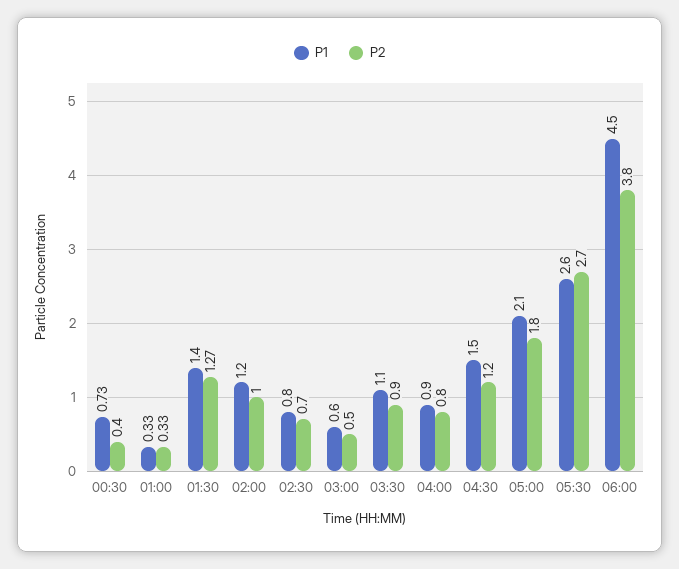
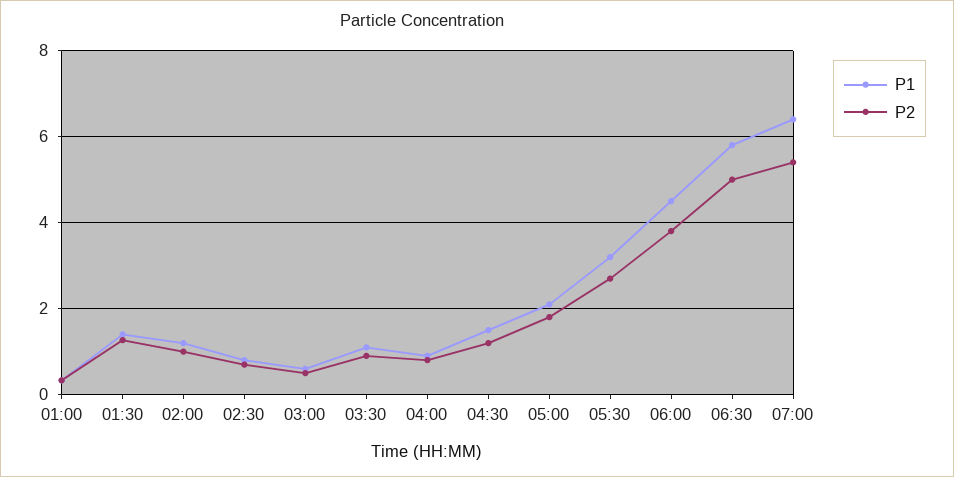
P1, 00:30: 0.73 -> none
P2, 00:30: 0.4 -> none
P1, 05:30: 2.6 -> 3.2
P1, 06:30: none -> 5.8
P2, 06:30: none -> 5
P1, 07:00: none -> 6.4
P2, 07:00: none -> 5.4

